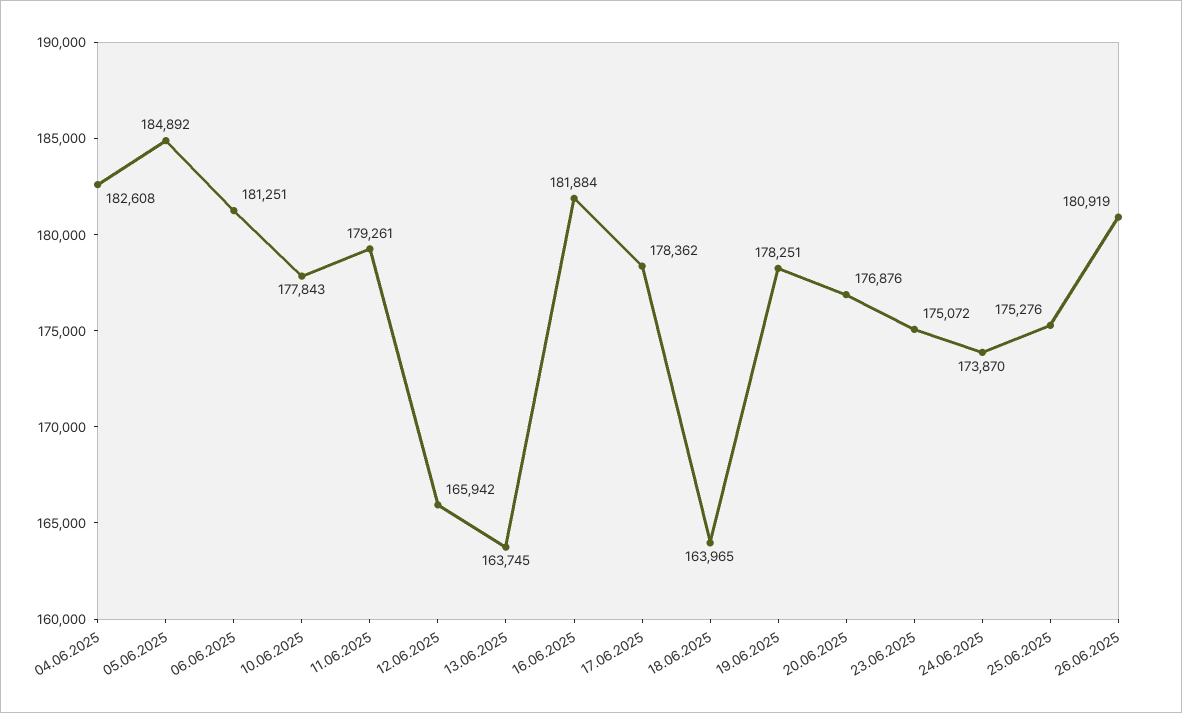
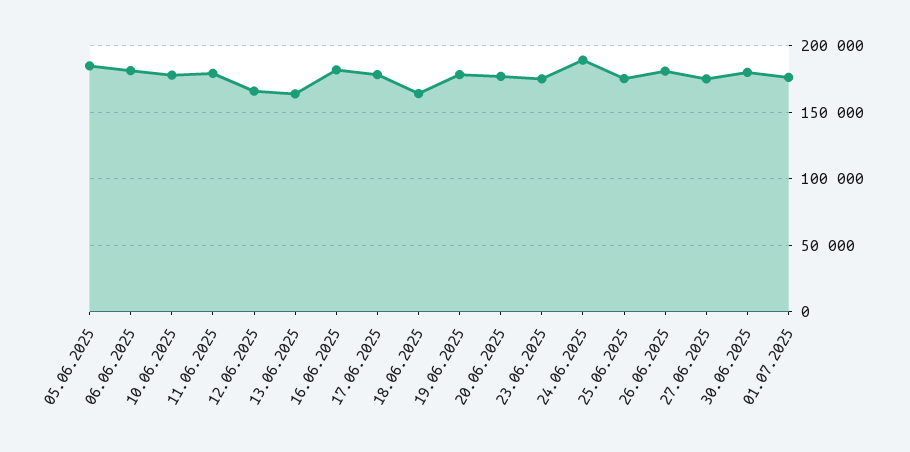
04.06.2025: 182608 -> none
24.06.2025: 173870 -> 190000
27.06.2025: none -> 175000
30.06.2025: none -> 180000
01.07.2025: none -> 175000

